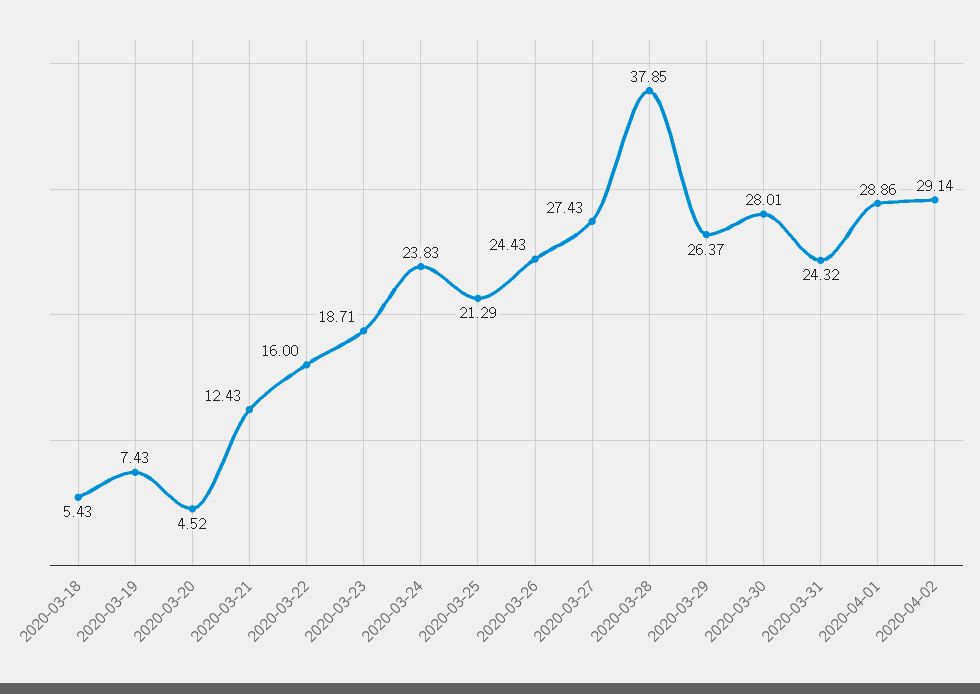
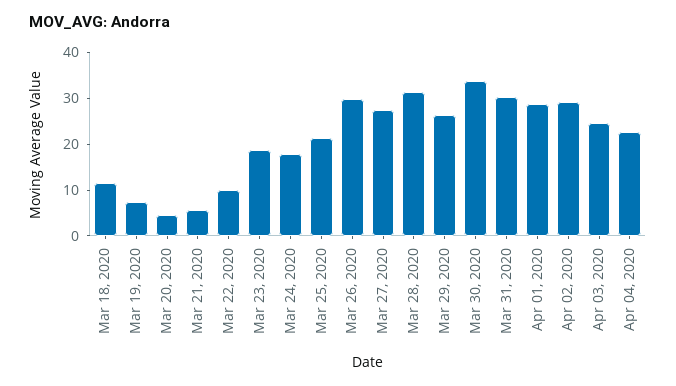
2020-03-18: 5.43 -> 12
2020-03-21: 12.43 -> 6
2020-03-22: 16 -> 10
2020-03-24: 23.83 -> 18
2020-03-26: 24.43 -> 30
2020-03-28: 37.85 -> 32
2020-03-30: 28.01 -> 34
2020-03-31: 24.32 -> 30
Apr 03, 2020: none -> 24
Apr 04, 2020: none -> 22

